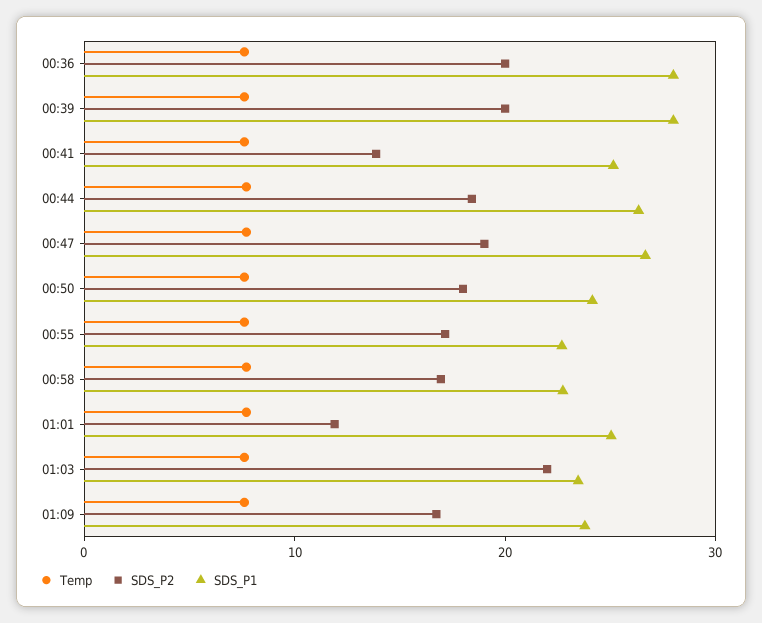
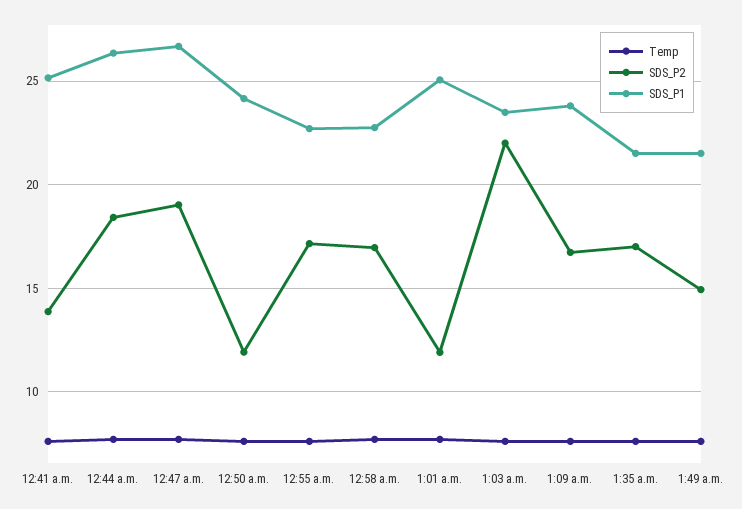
Temp, 00:36: 8 -> none
SDS_P2, 00:36: 20 -> none
SDS_P1, 00:36: 28 -> none
Temp, 00:39: 8 -> none
SDS_P2, 00:39: 20 -> none
SDS_P1, 00:39: 28 -> none
SDS_P2, 00:50: 18 -> 12
Temp, 1:35 a.m.: none -> 7.5
SDS_P2, 1:35 a.m.: none -> 17
SDS_P1, 1:35 a.m.: none -> 21.5
Temp, 1:49 a.m.: none -> 7.5
SDS_P2, 1:49 a.m.: none -> 15
SDS_P1, 1:49 a.m.: none -> 21.5

